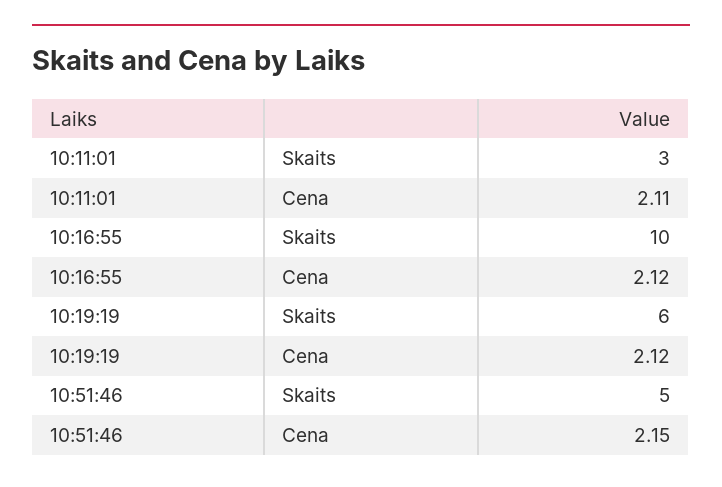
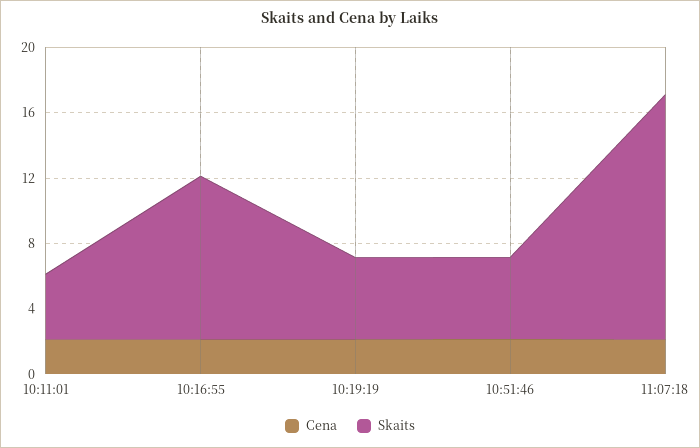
Skaits, 10:11:01: 3 -> 4
Skaits, 10:19:19: 6 -> 5
Cena, 11:07:18: none -> 2
Skaits, 11:07:18: none -> 15

